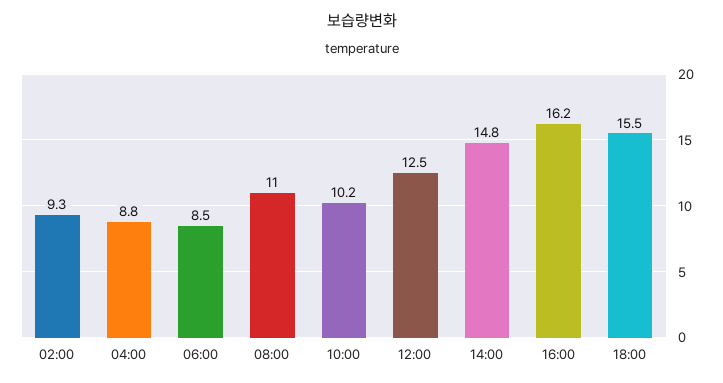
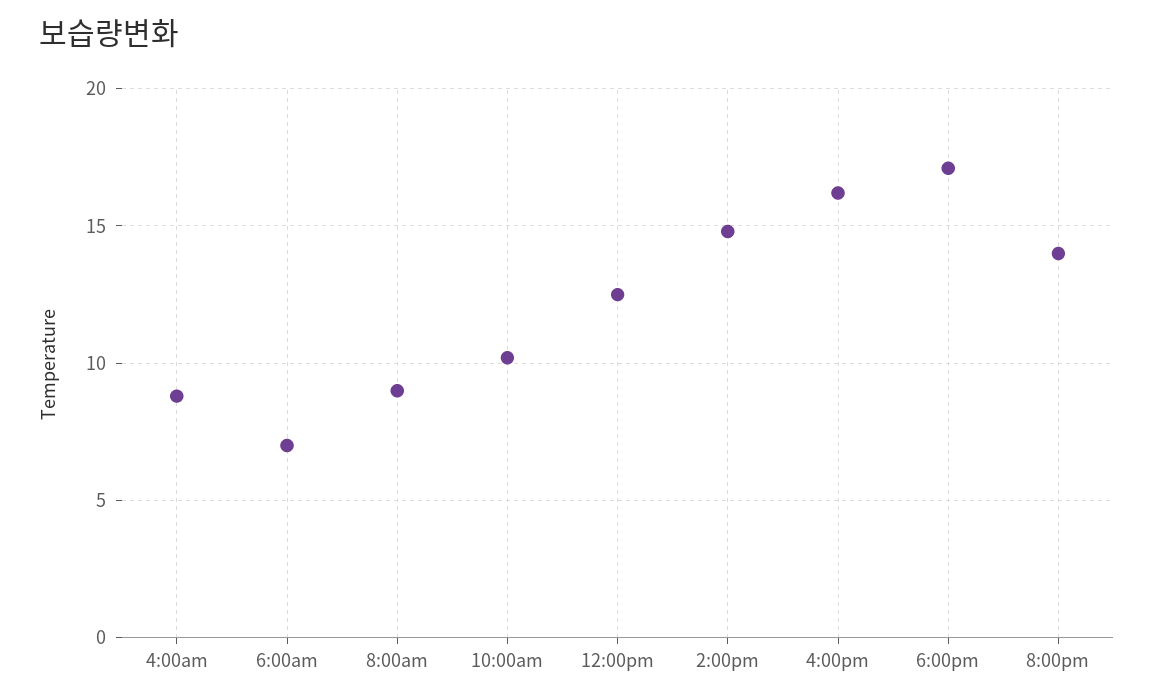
02:00: 9.3 -> none
06:00: 8.5 -> 7
08:00: 11 -> 9
18:00: 15.5 -> 17
8:00pm: none -> 14

